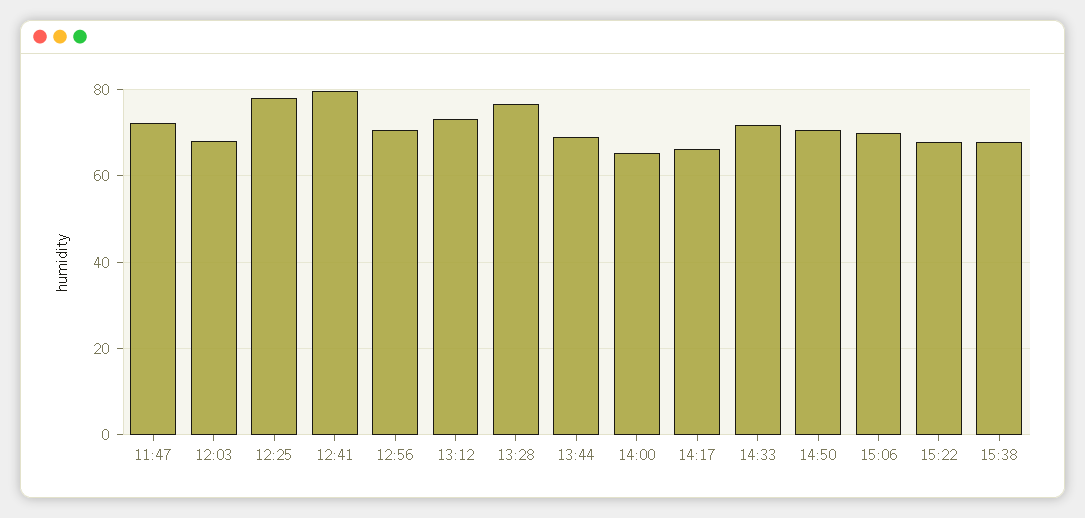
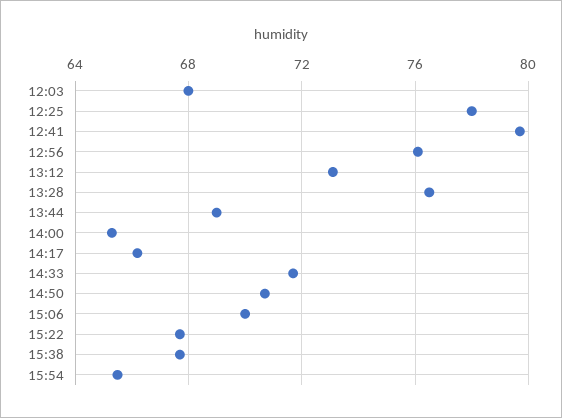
11:47: 72 -> none
12:56: 70 -> 76
15:54: none -> 65.5

